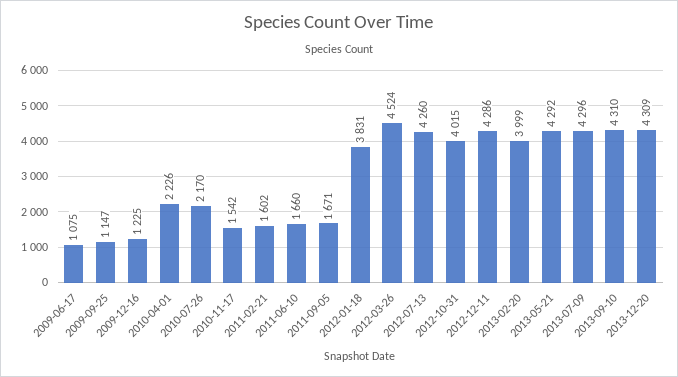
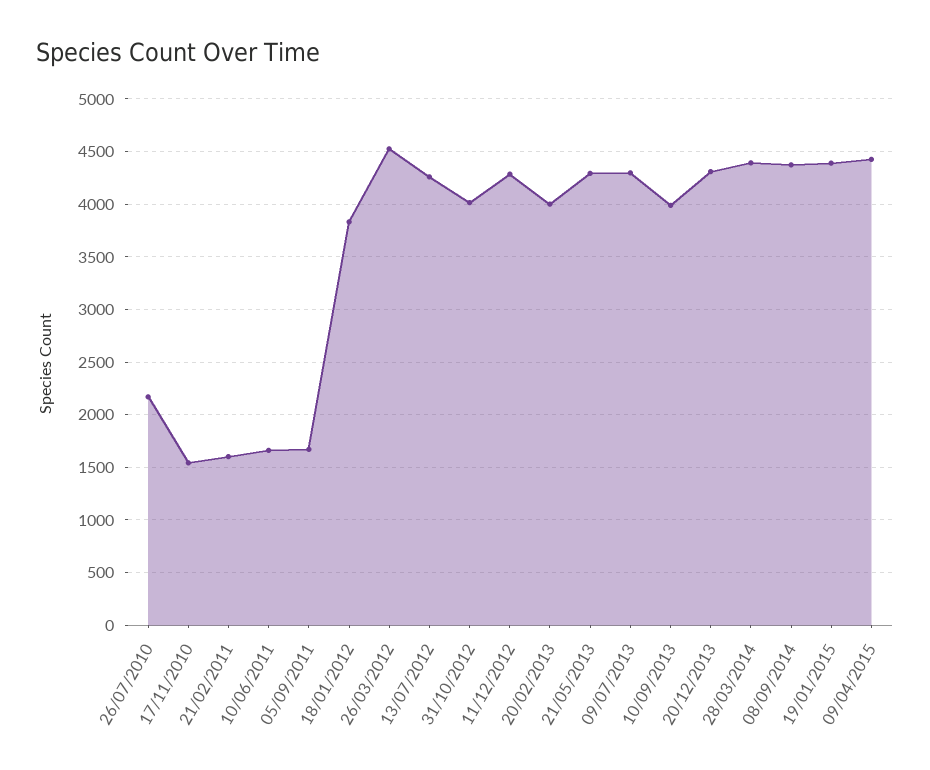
2009-06-17: 1075 -> none
2009-09-25: 1147 -> none
2009-12-16: 1225 -> none
2010-04-01: 2226 -> none
2013-09-10: 4310 -> 4000
28/03/2014: none -> 4400
08/09/2014: none -> 4400
19/01/2015: none -> 4400
09/04/2015: none -> 4400

